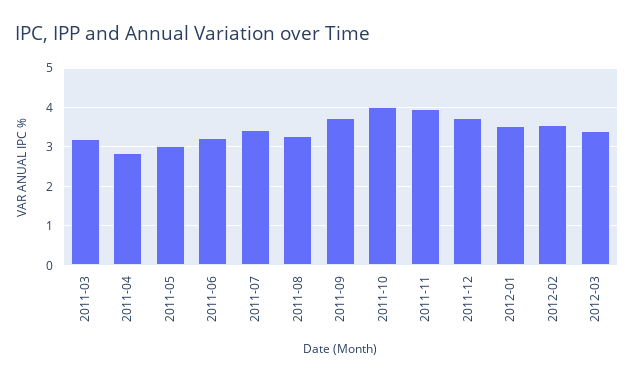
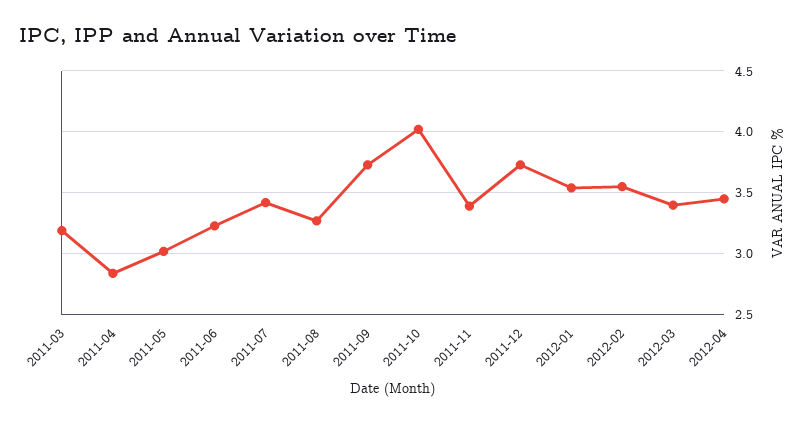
2011-11: 4 -> 3.4
2012-04: none -> 3.45

